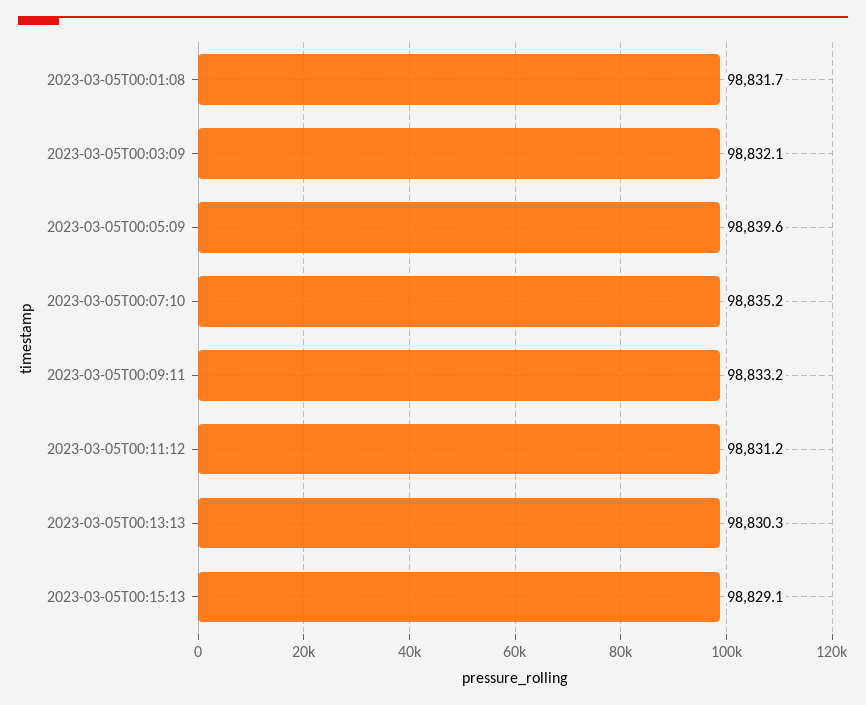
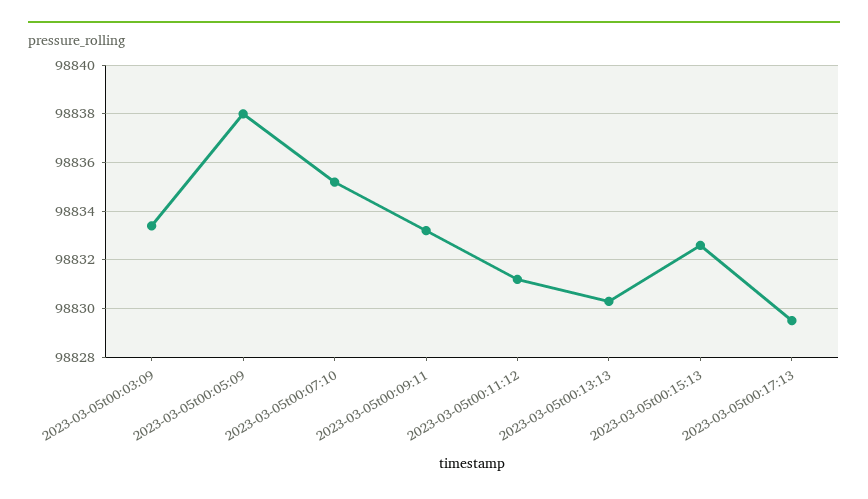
2023-03-05T00:01:08: 98831.7 -> none
2023-03-05T00:03:09: 98832.1 -> 98833.5
2023-03-05T00:05:09: 98839.6 -> 98838
2023-03-05T00:15:13: 98829.1 -> 98832.5
2023-03-05t00:17:13: none -> 98829.5

